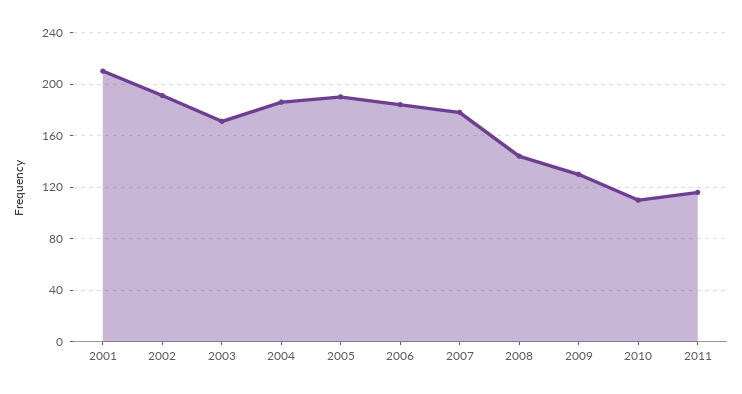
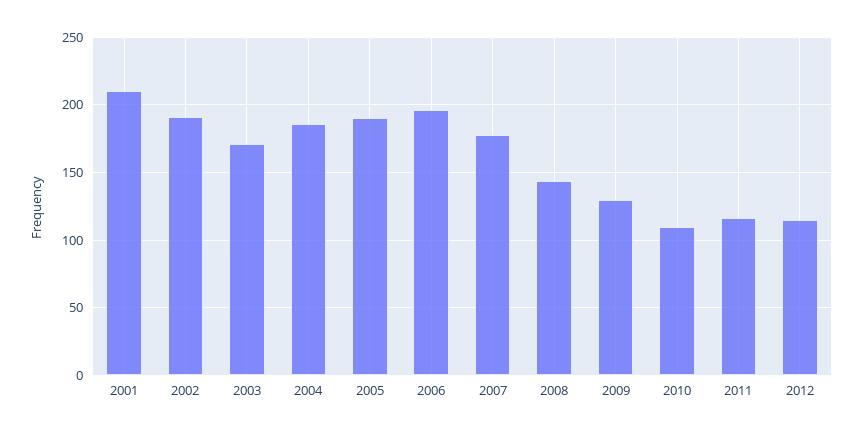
2006: 185 -> 195
2012: none -> 115

